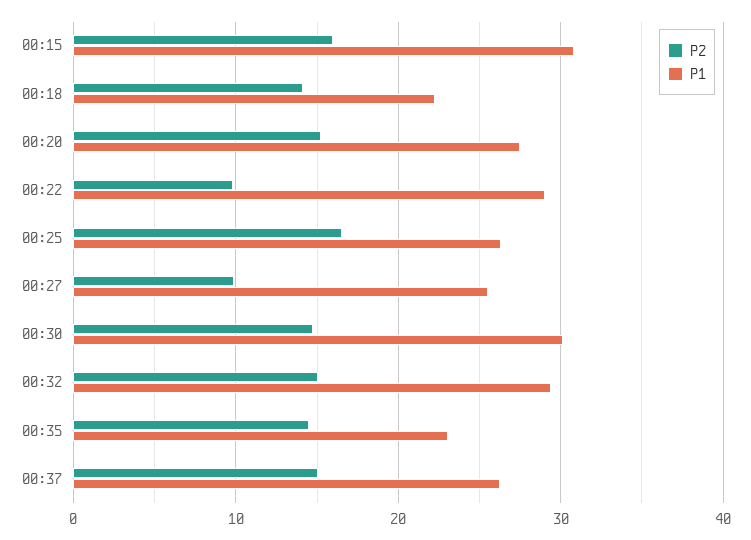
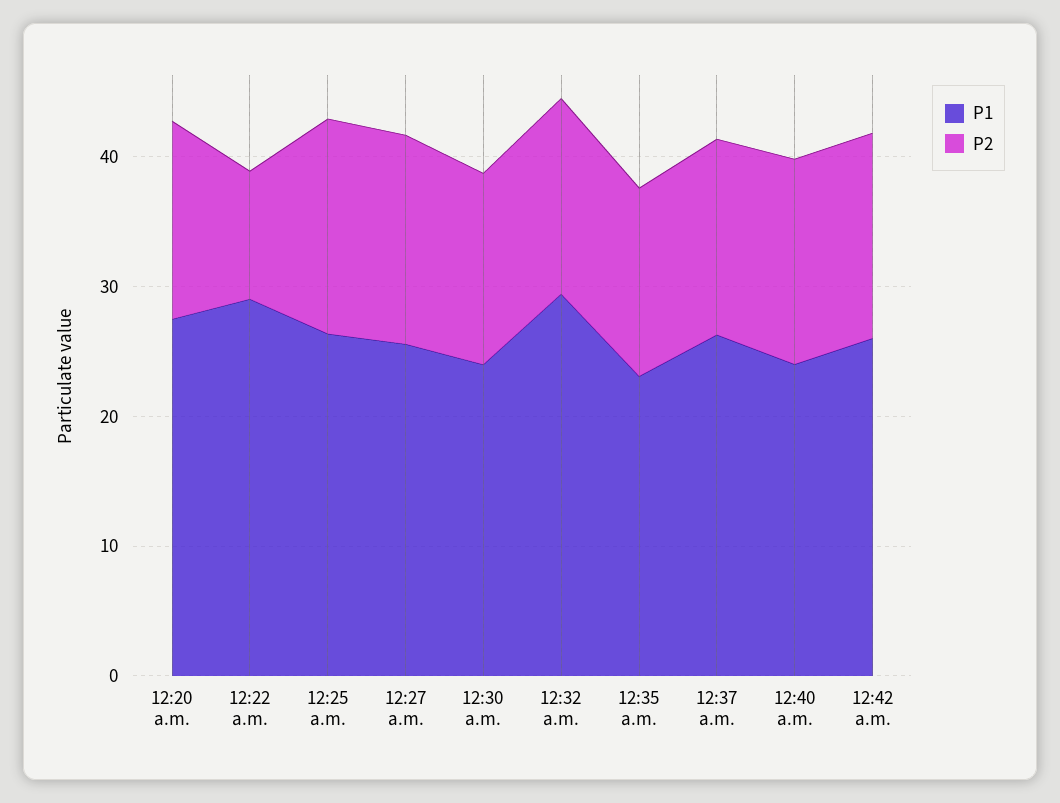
P2, 00:15: 16 -> none
P1, 00:15: 31 -> none
P2, 00:18: 14 -> none
P1, 00:18: 22 -> none
P2, 00:27: 10 -> 16
P1, 00:30: 30 -> 24
P1, 12:40 a.m.: none -> 24
P2, 12:40 a.m.: none -> 16
P1, 12:42 a.m.: none -> 26
P2, 12:42 a.m.: none -> 16

